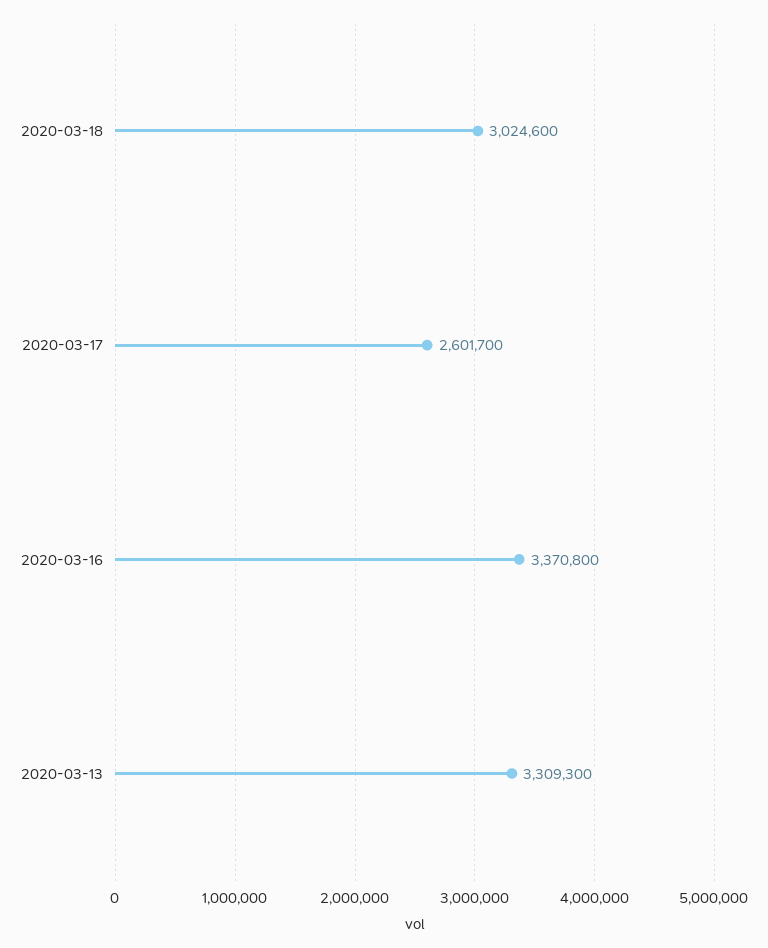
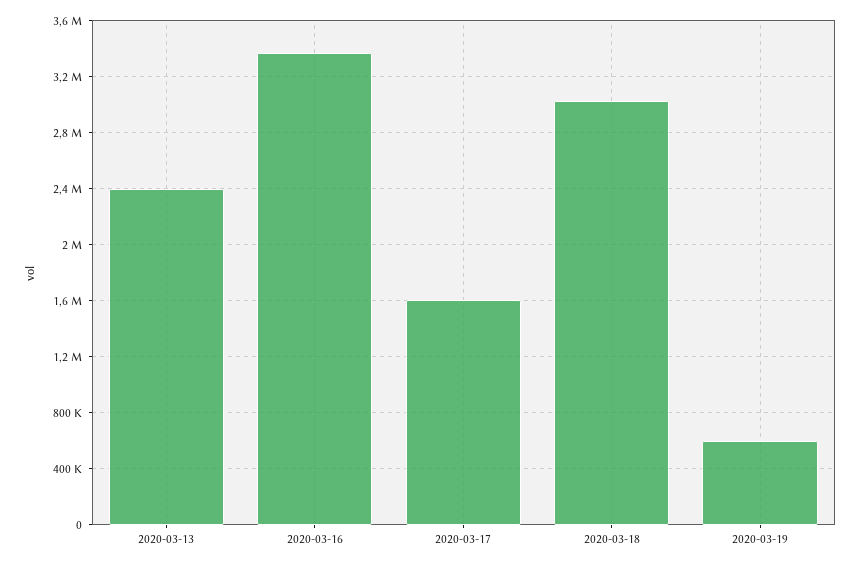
2020-03-17: 2601700 -> 1600000
2020-03-13: 3309300 -> 2400000
2020-03-19: none -> 600000

